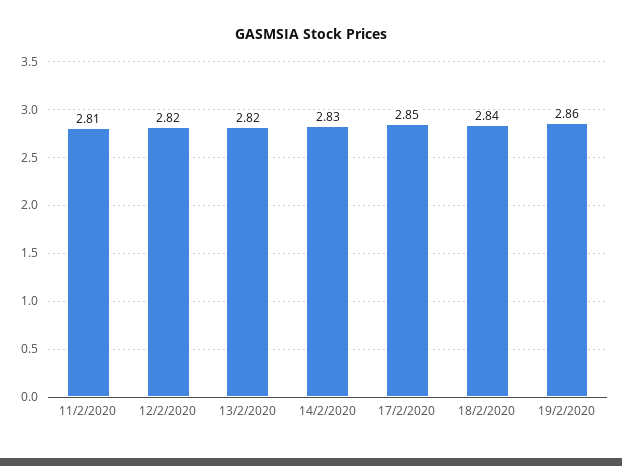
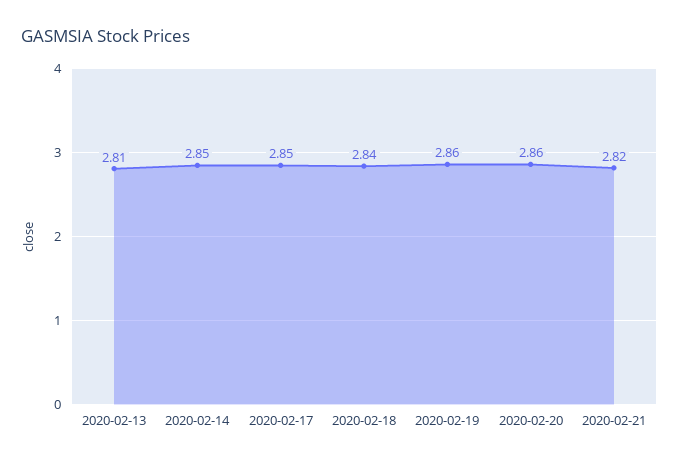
11/2/2020: 2.81 -> none
12/2/2020: 2.82 -> none
13/2/2020: 2.82 -> 2.81
14/2/2020: 2.83 -> 2.85
2020-02-20: none -> 2.86
2020-02-21: none -> 2.82

